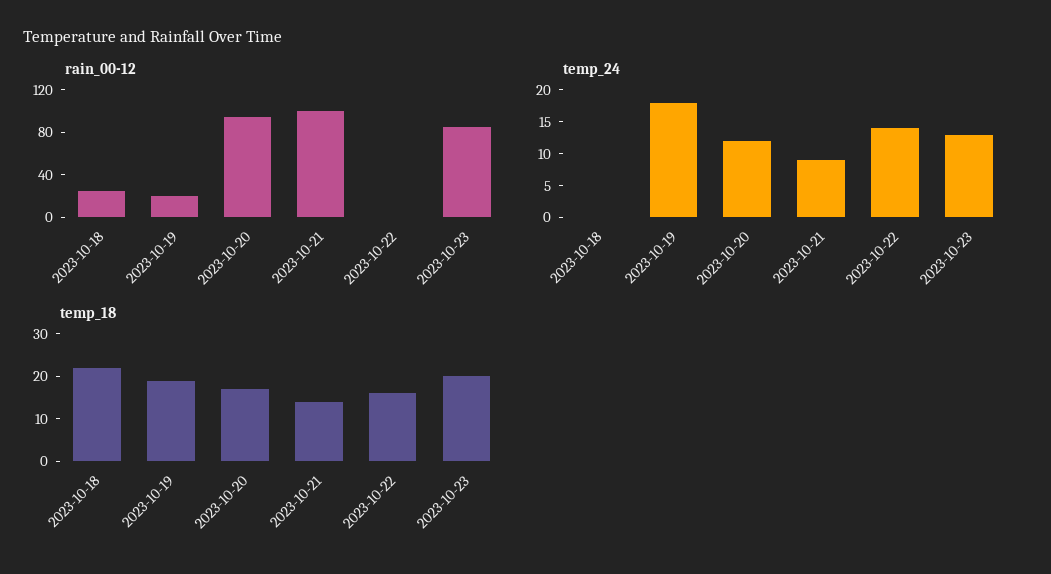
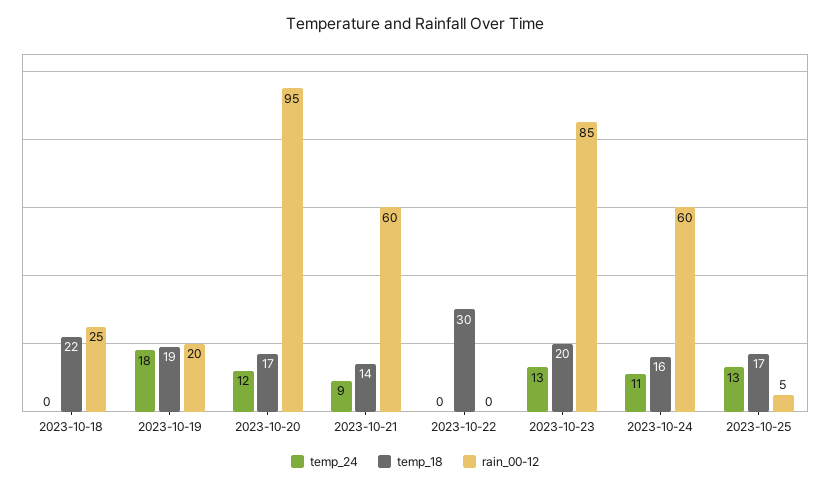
rain_00-12, 2023-10-21: 100 -> 60
temp_24, 2023-10-22: 15 -> 0
temp_18, 2023-10-22: 15 -> 30
temp_24, 2023-10-24: none -> 11
temp_18, 2023-10-24: none -> 16
rain_00-12, 2023-10-24: none -> 60
temp_24, 2023-10-25: none -> 13
temp_18, 2023-10-25: none -> 17
rain_00-12, 2023-10-25: none -> 5

